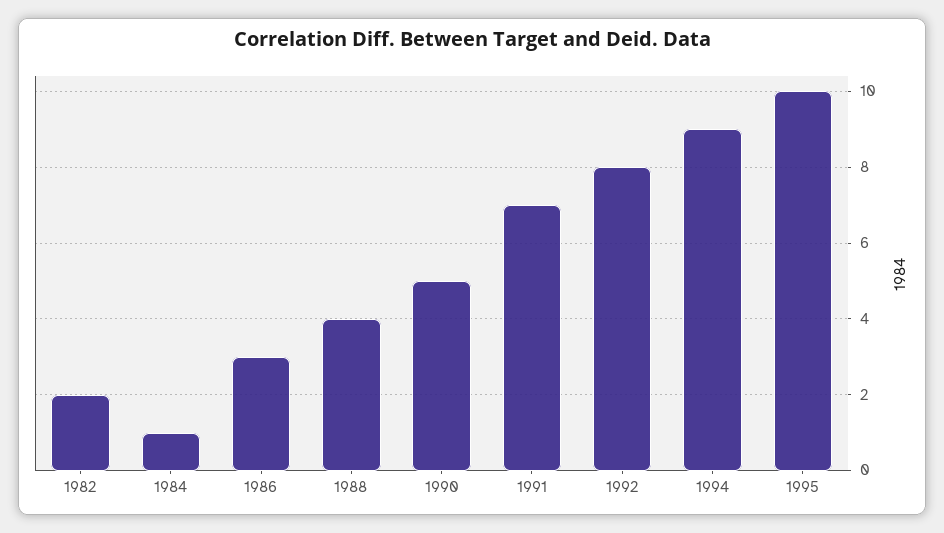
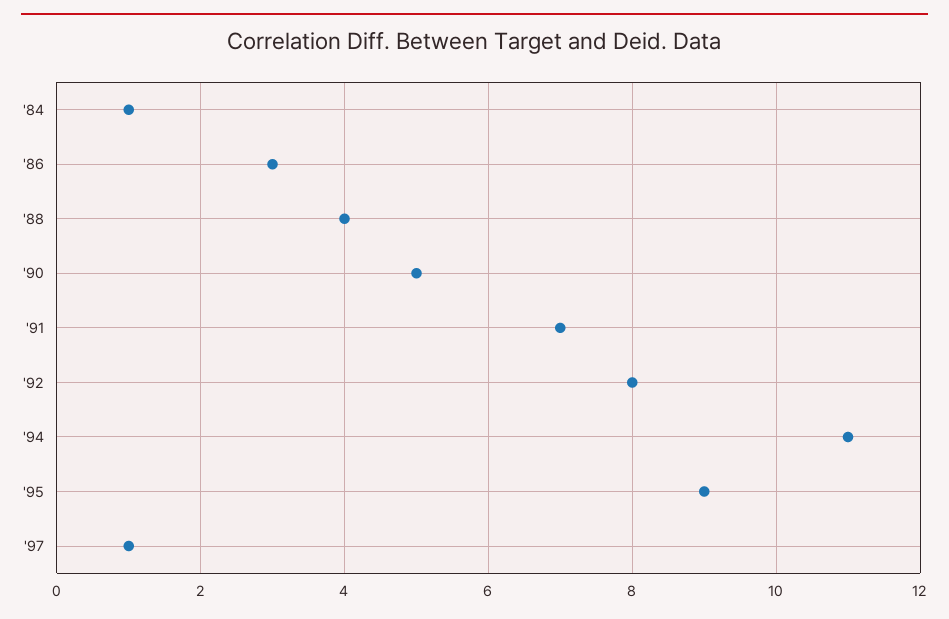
1982: 2 -> none
1994: 9 -> 11
1995: 10 -> 9
'97: none -> 1

